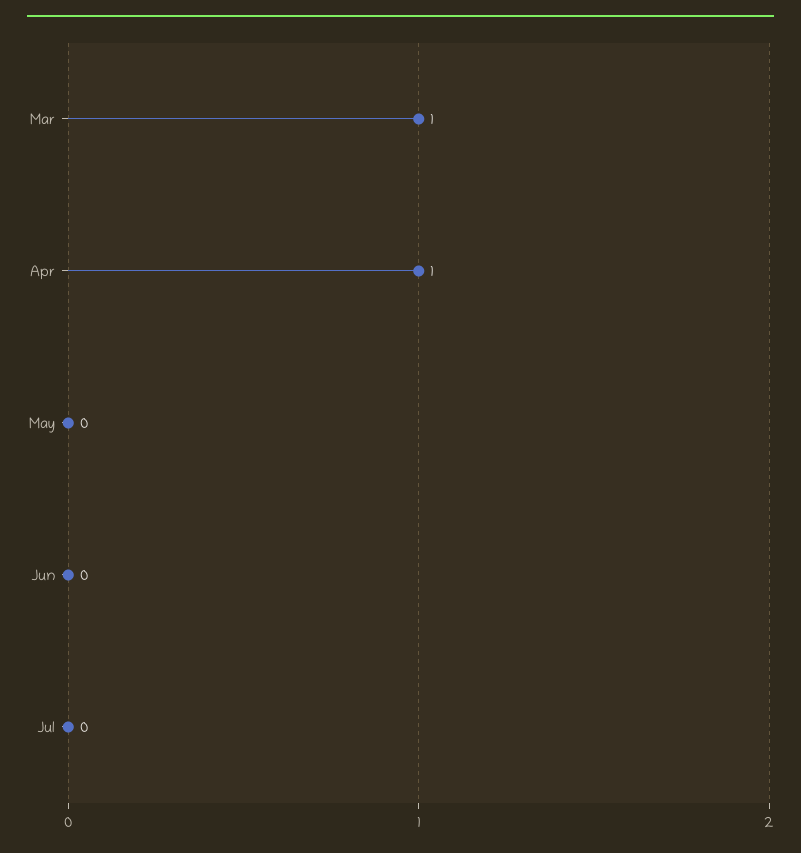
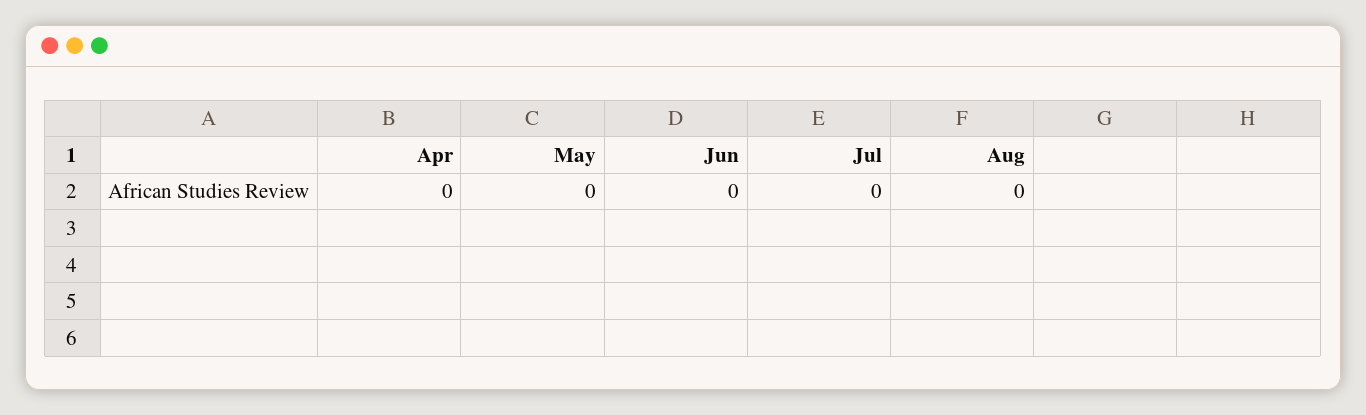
Mar: 1 -> none
Apr: 1 -> 0
Aug: none -> 0

